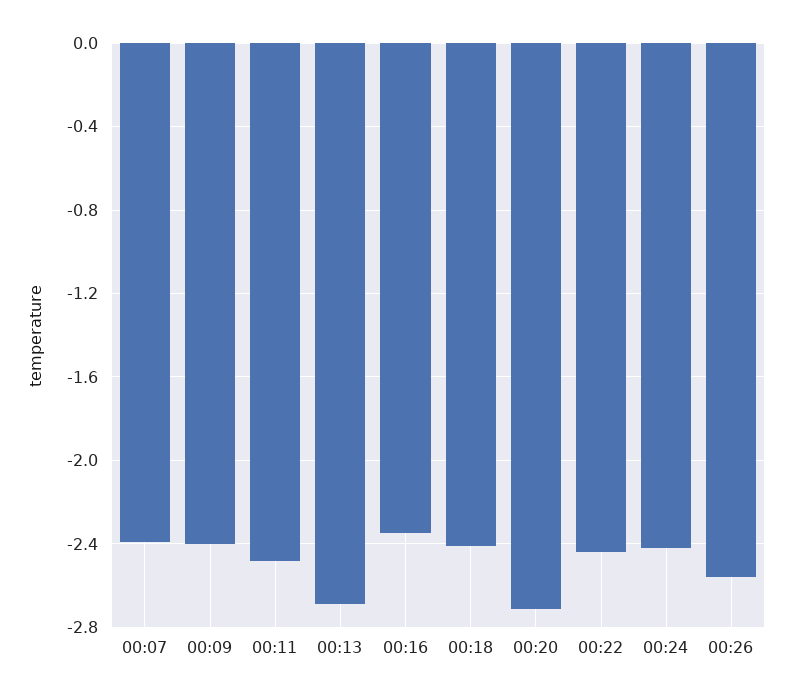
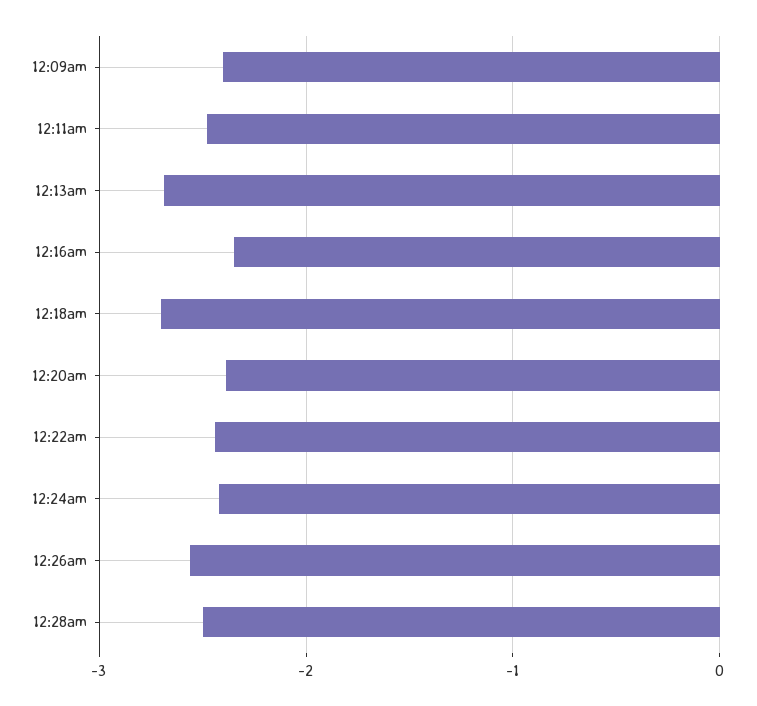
00:07: -2.4 -> none
00:18: -2.4 -> -2.7
00:20: -2.7 -> -2.4
12:28am: none -> -2.5

